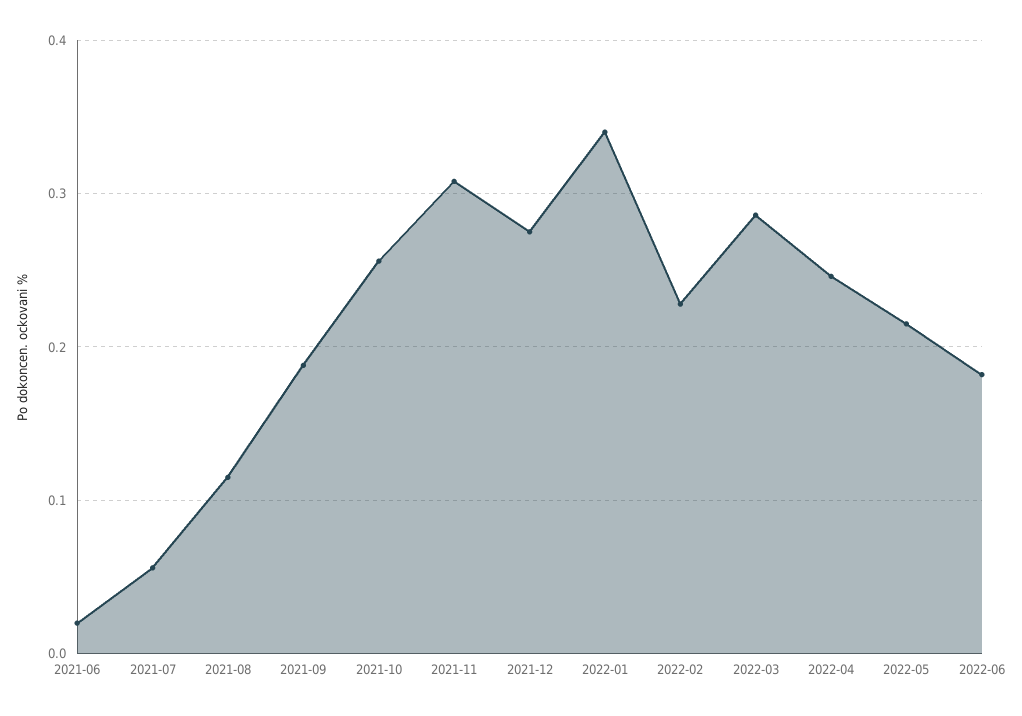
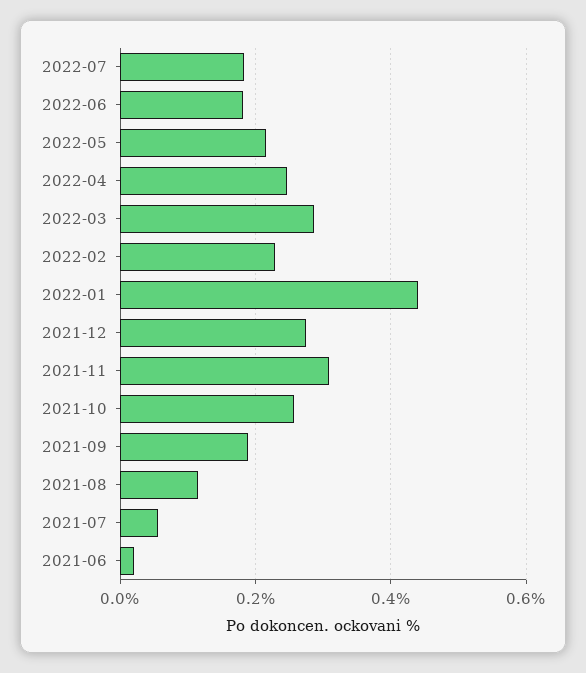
2022-01: 0.34 -> 0.44
2022-07: none -> 0.18

